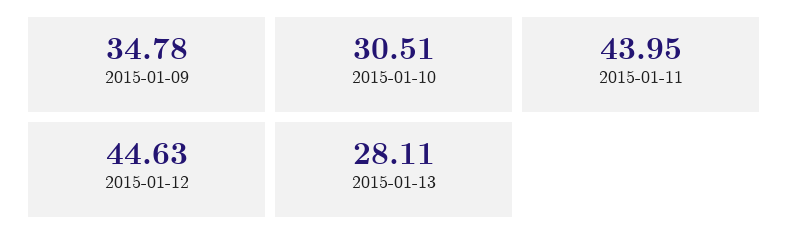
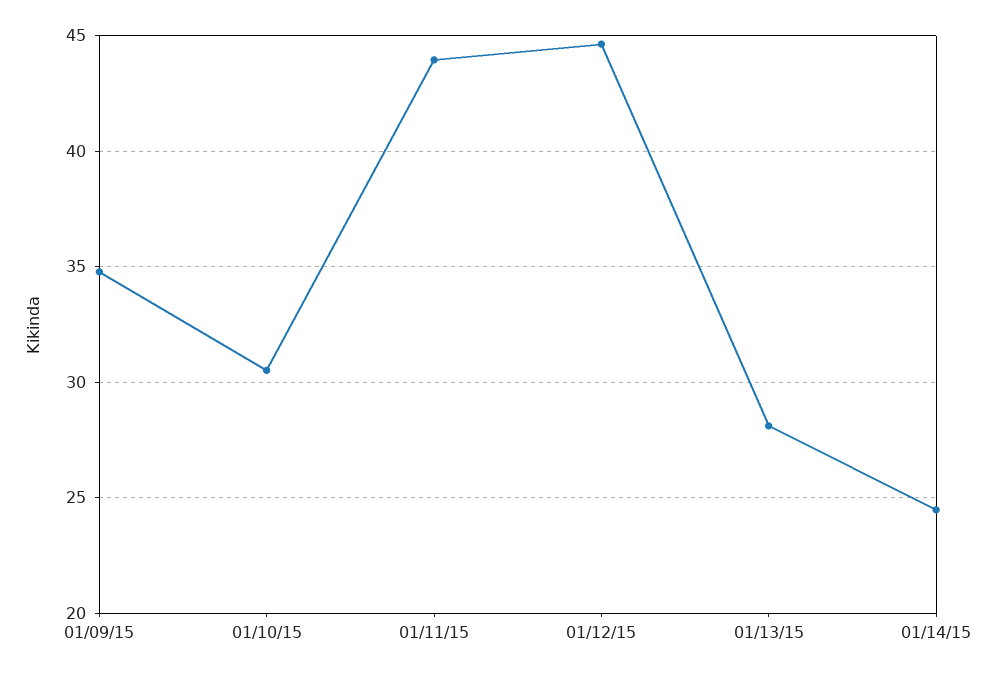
01/14/15: none -> 24.5

